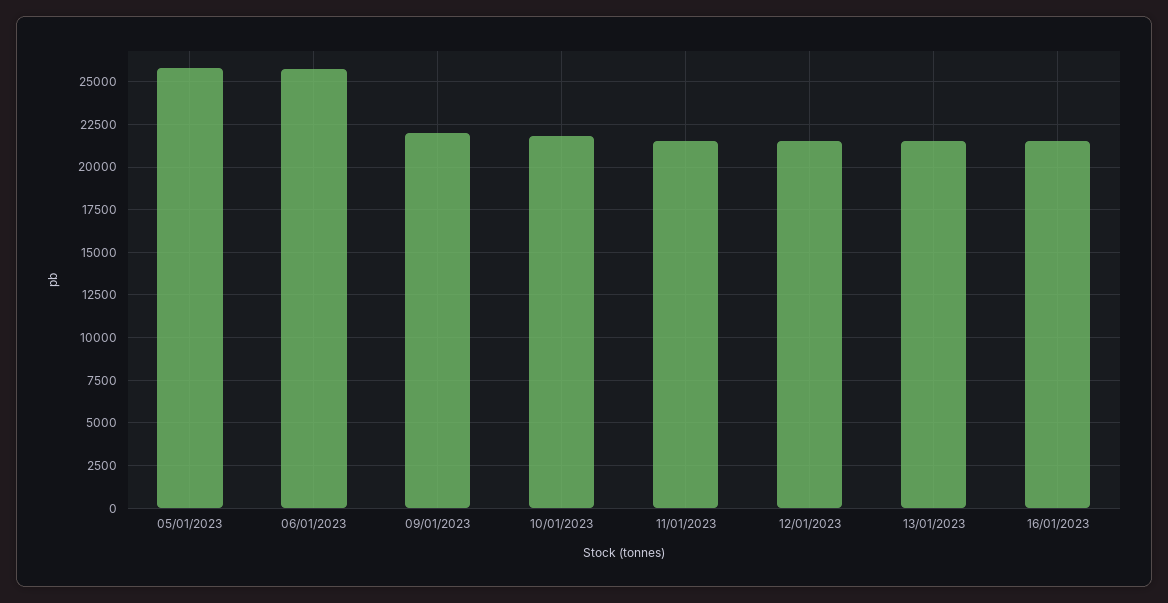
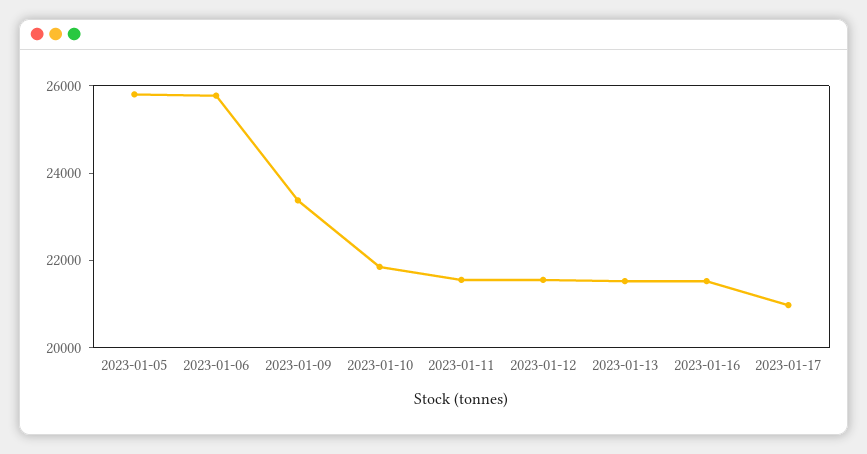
09/01/2023: 22000 -> 23500
2023-01-17: none -> 21000

